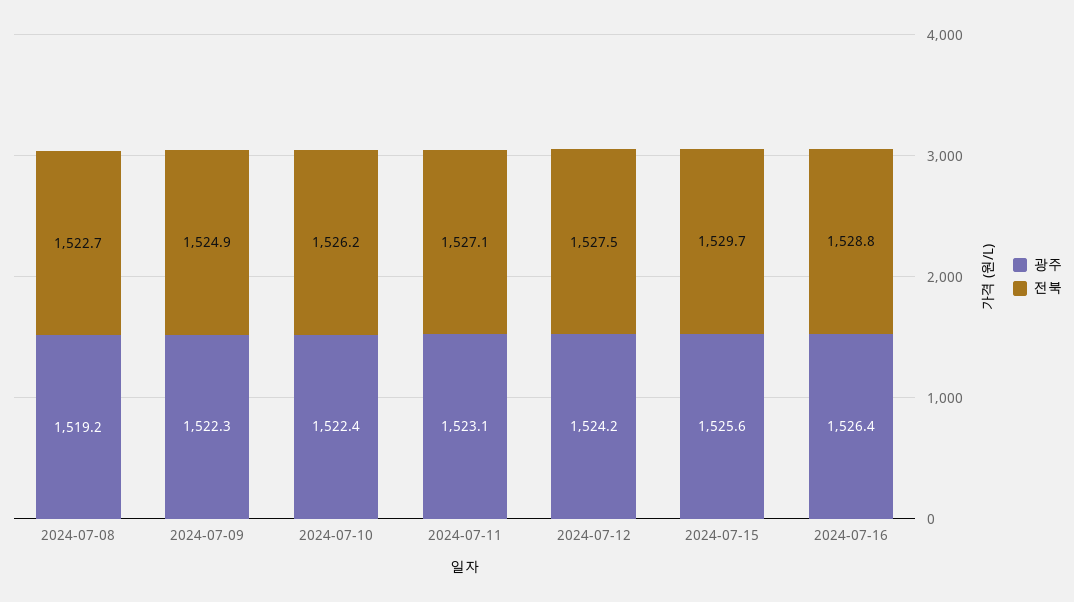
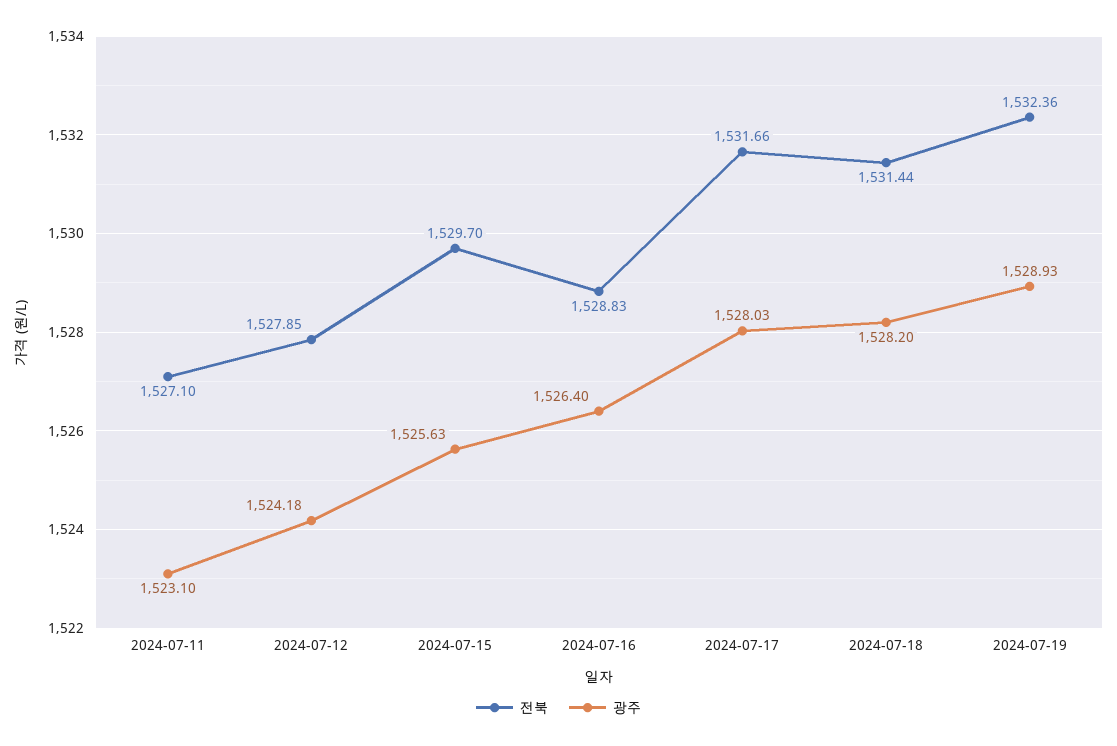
광주, 2024-07-08: 1519.2 -> none
전북, 2024-07-08: 1522.7 -> none
광주, 2024-07-09: 1522.3 -> none
전북, 2024-07-09: 1524.9 -> none
광주, 2024-07-10: 1522.4 -> none
전북, 2024-07-10: 1526.2 -> none
전북, 2024-07-12: 1527.5 -> 1527.85
전북, 2024-07-17: none -> 1531.66
광주, 2024-07-17: none -> 1528.03
전북, 2024-07-18: none -> 1531.44
광주, 2024-07-18: none -> 1528.2
전북, 2024-07-19: none -> 1532.36
광주, 2024-07-19: none -> 1528.93

